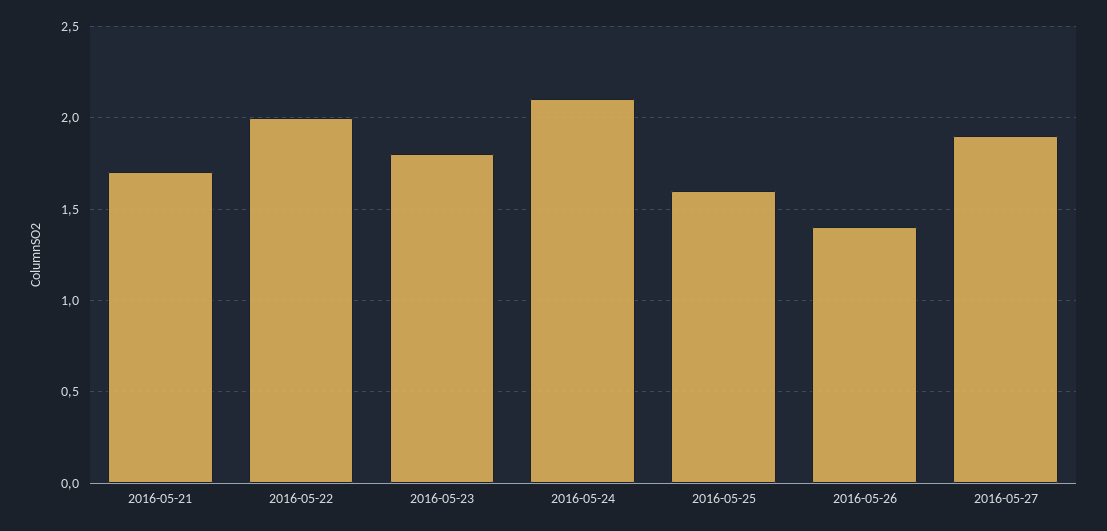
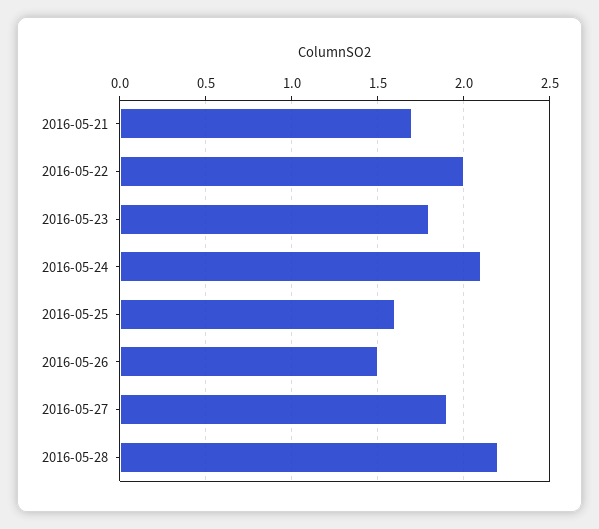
2016-05-26: 1.4 -> 1.5
2016-05-28: none -> 2.2

